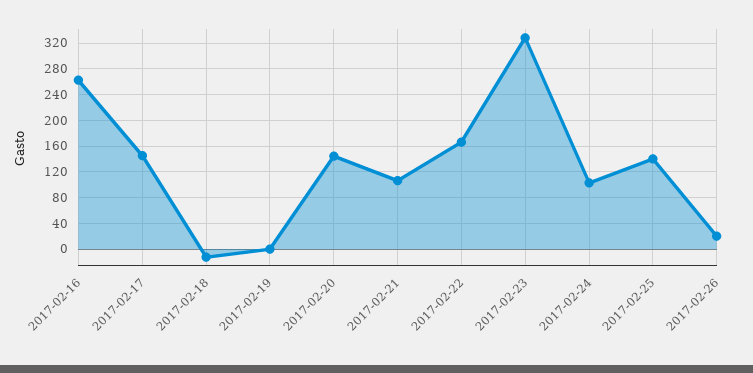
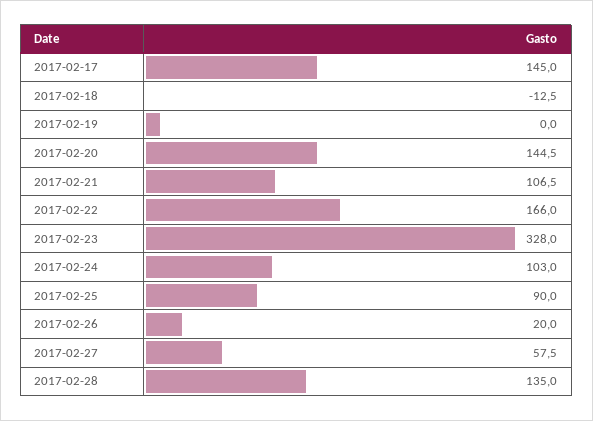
2017-02-16: 260 -> none
2017-02-25: 140 -> 90
2017-02-27: none -> 57.5
2017-02-28: none -> 135

